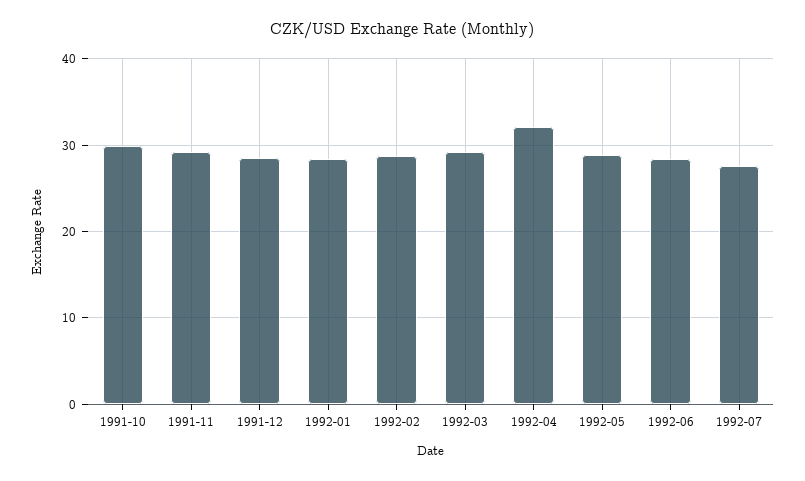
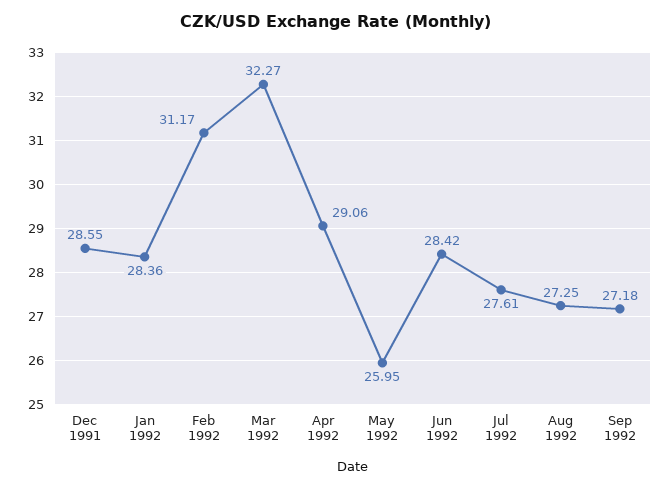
1991-10: 30 -> none
1991-11: 29 -> none
1992-02: 29 -> 31.17
1992-03: 29 -> 32.27
1992-04: 32 -> 29.06
1992-05: 29 -> 25.95
Aug 1992: none -> 27.25
Sep 1992: none -> 27.18

